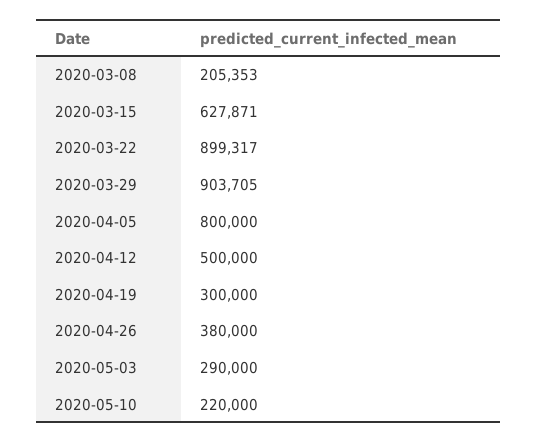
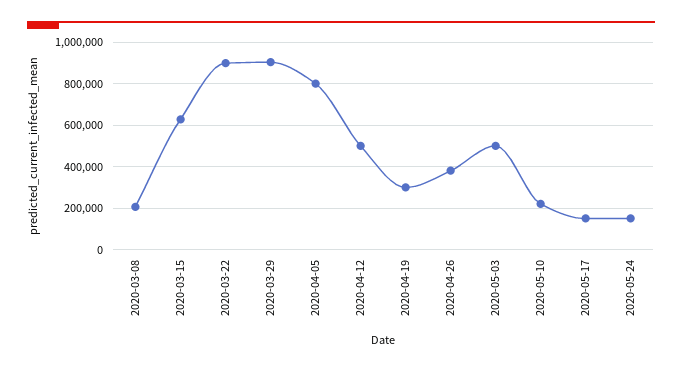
2020-05-03: 290000 -> 500000
2020-05-17: none -> 150000
2020-05-24: none -> 150000

